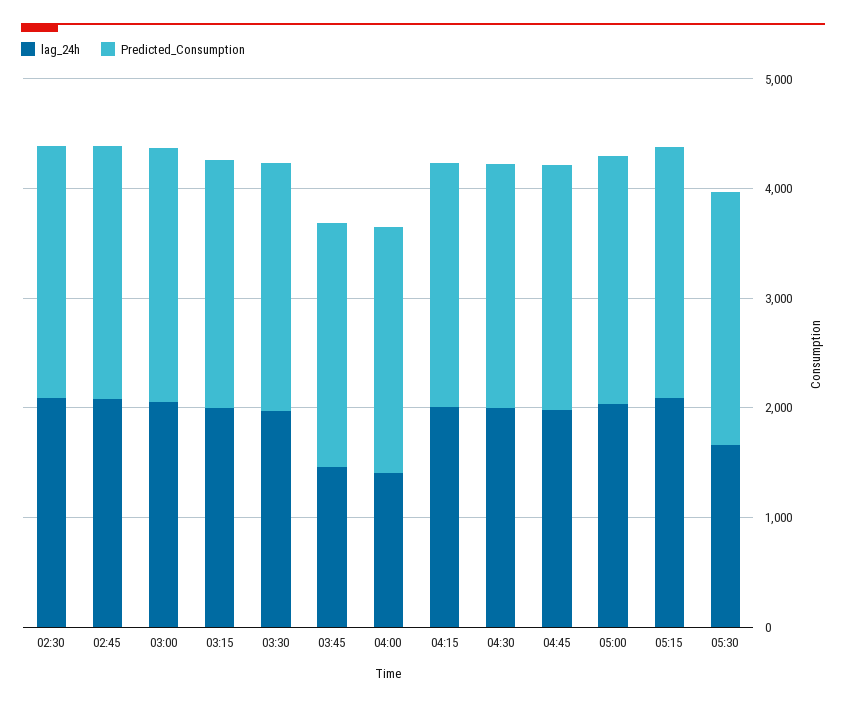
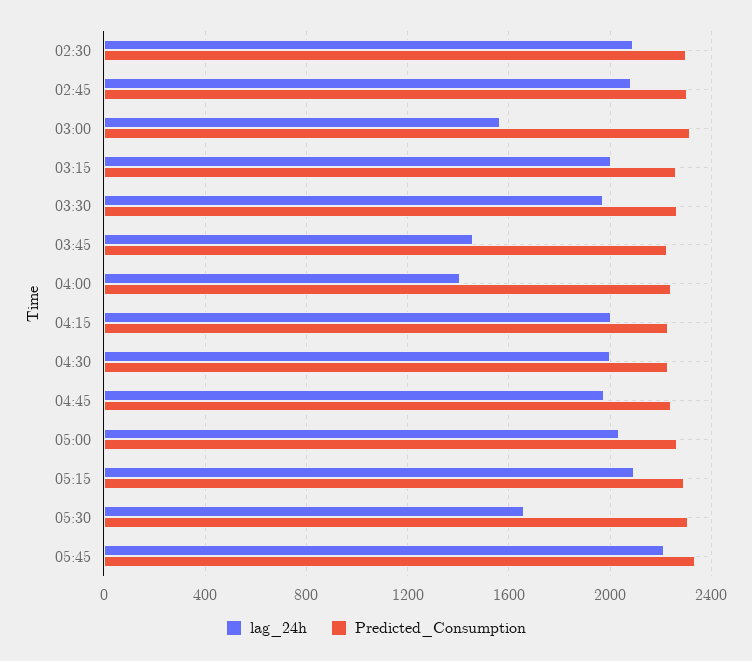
lag_24h, 03:00: 2000 -> 1550
lag_24h, 05:45: none -> 2200
Predicted_Consumption, 05:45: none -> 2350

